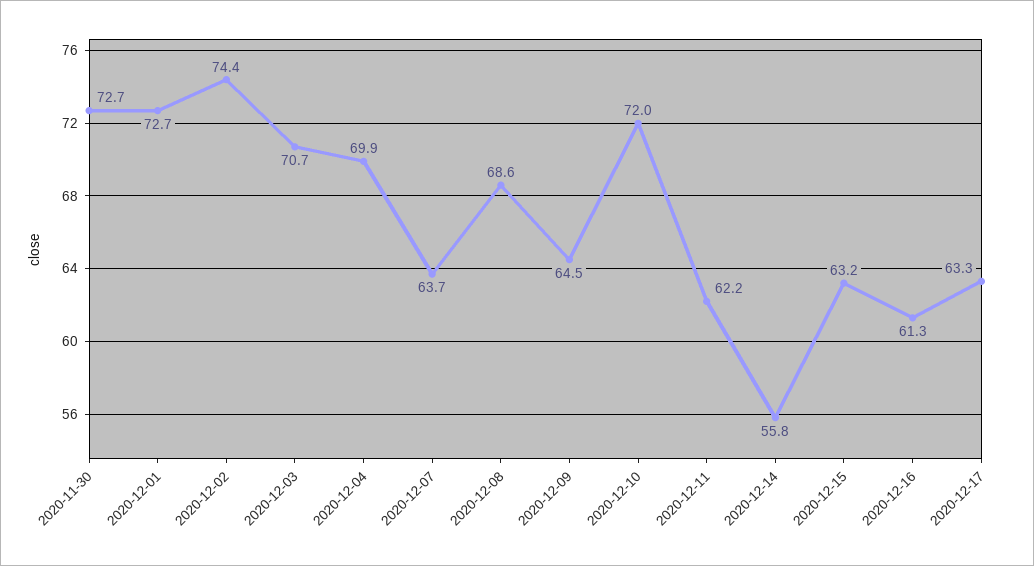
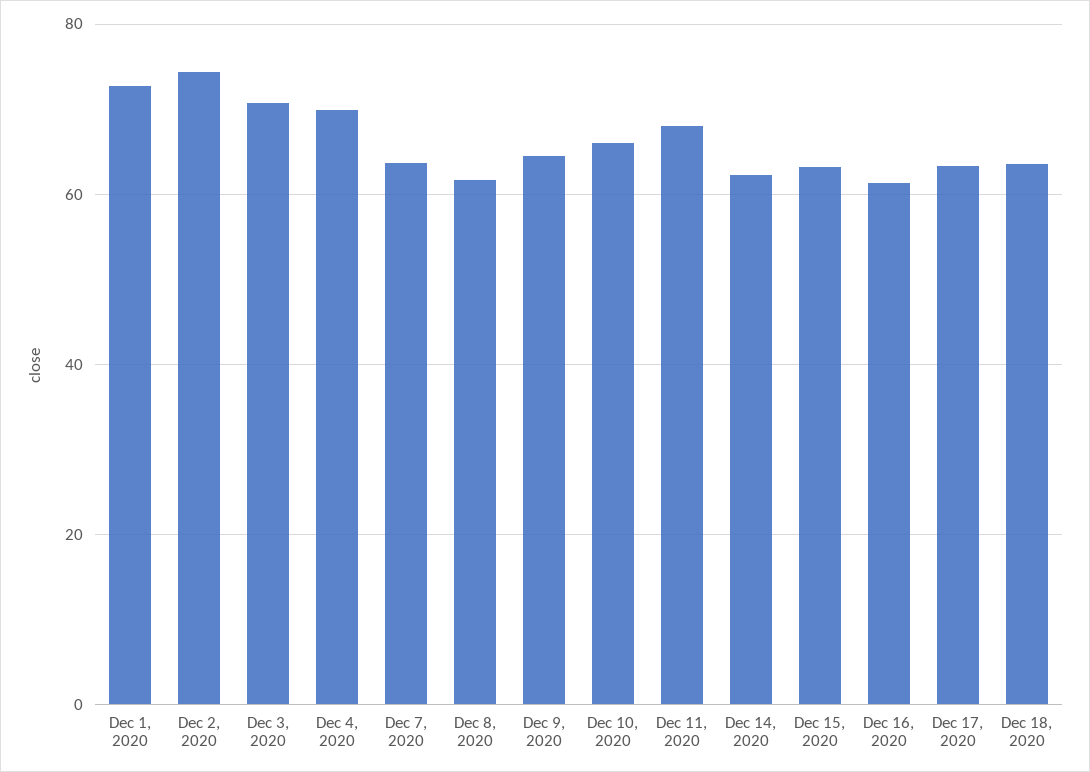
2020-11-30: 72.7 -> none
2020-12-08: 68.6 -> 62
2020-12-10: 72 -> 66
2020-12-11: 62.2 -> 68
2020-12-14: 55.8 -> 62
Dec 18, 2020: none -> 64

